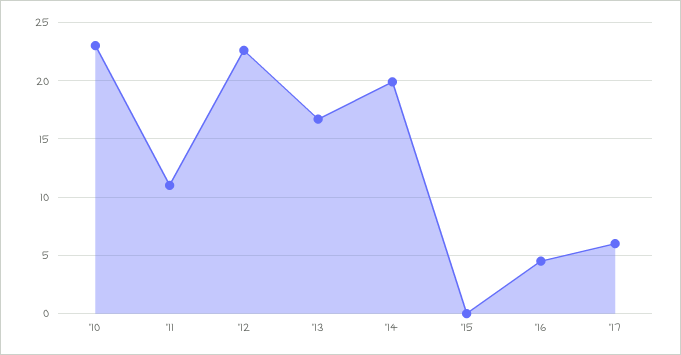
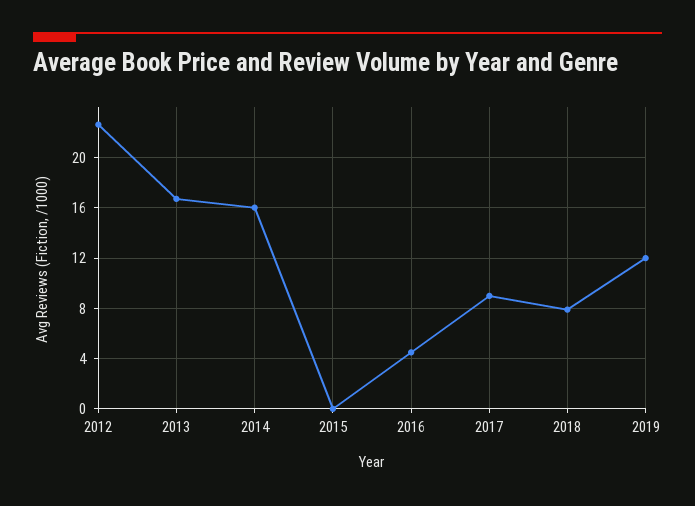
'10: 23 -> none
'11: 11 -> none
'14: 20 -> 16
'17: 6 -> 9
2018: none -> 8
2019: none -> 12

